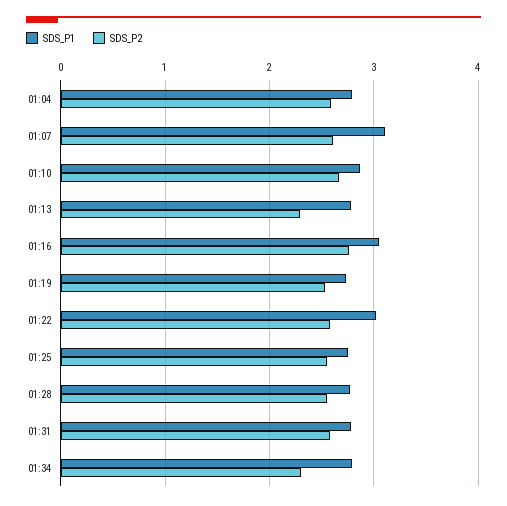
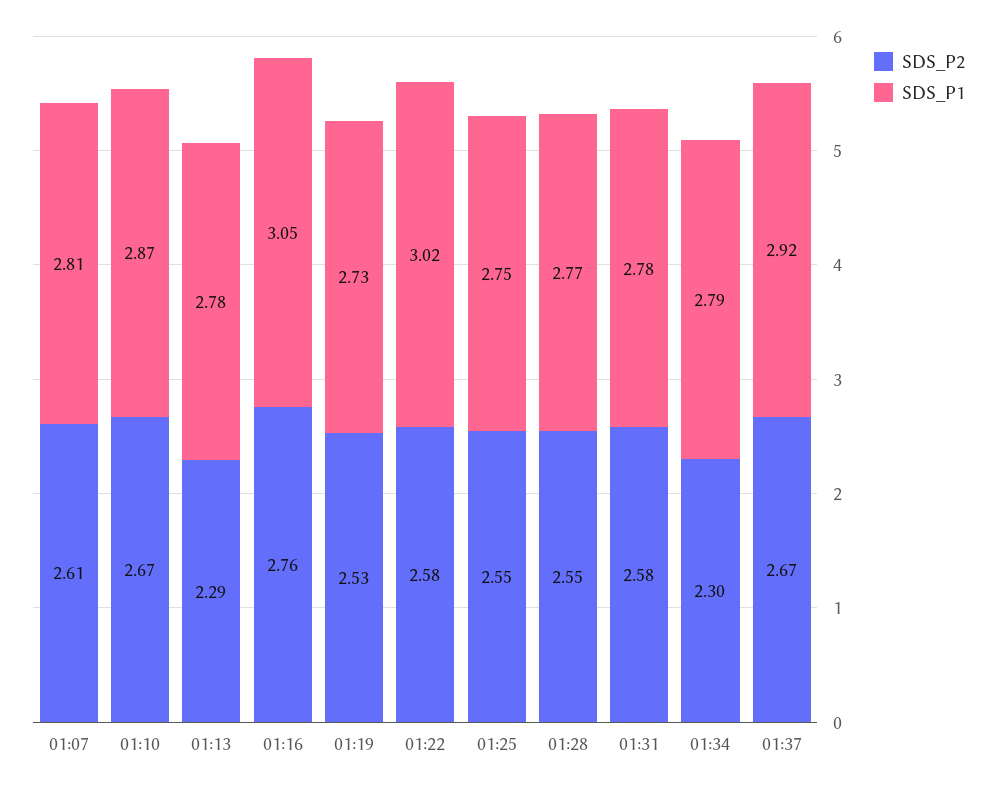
SDS_P1, 01:04: 2.8 -> none
SDS_P2, 01:04: 2.6 -> none
SDS_P1, 01:07: 3.1 -> 2.81
SDS_P2, 01:37: none -> 2.67
SDS_P1, 01:37: none -> 2.92

